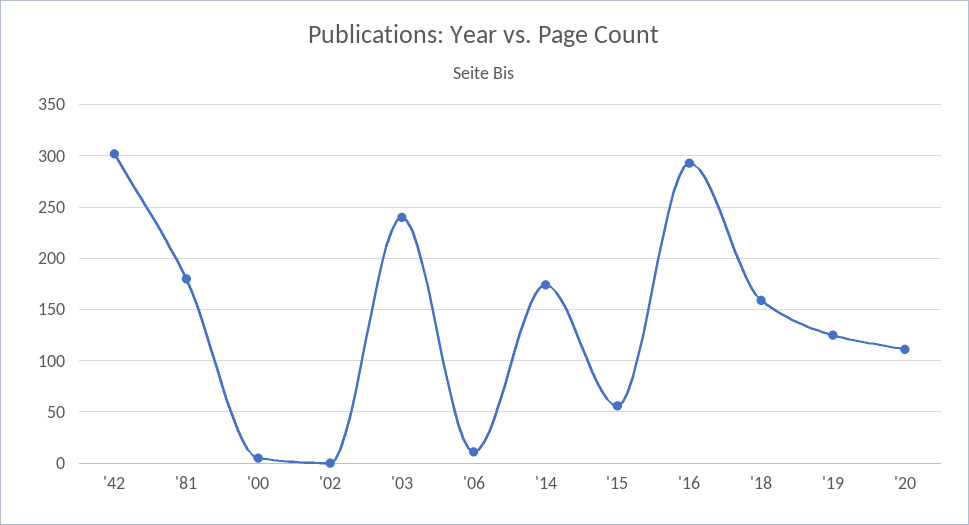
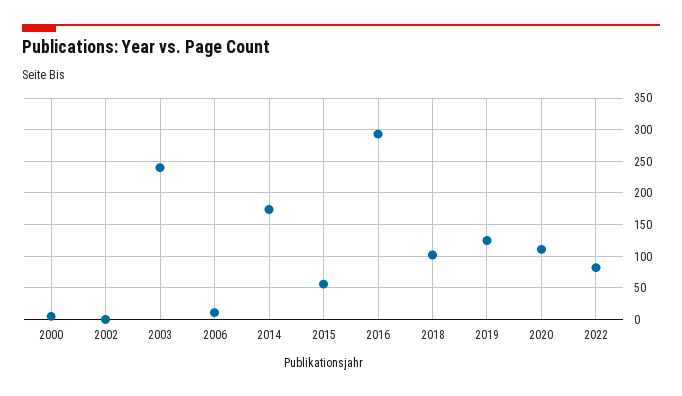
'42: 300 -> none
'81: 180 -> none
'18: 160 -> 100
2022: none -> 80

